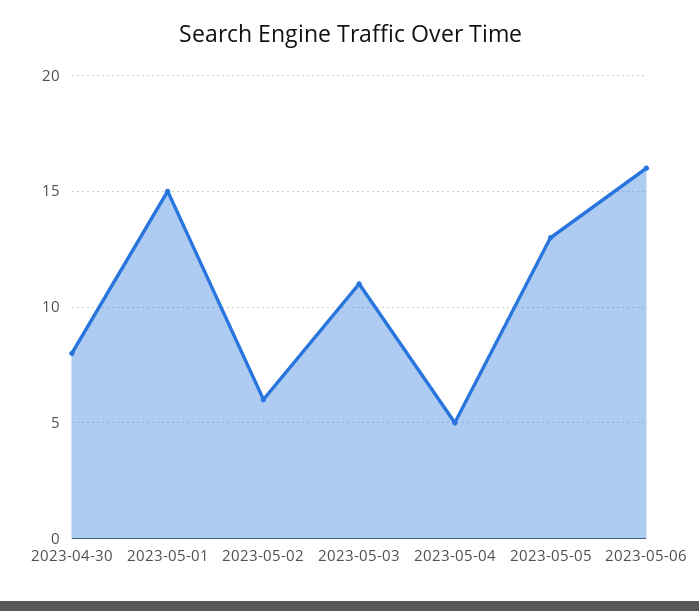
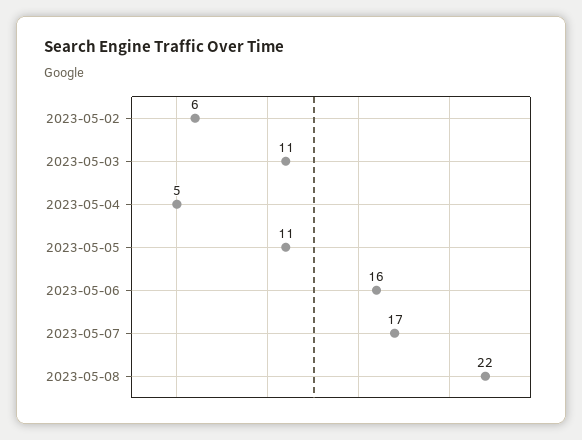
2023-04-30: 8 -> none
2023-05-01: 15 -> none
2023-05-05: 13 -> 11
2023-05-07: none -> 17
2023-05-08: none -> 22

